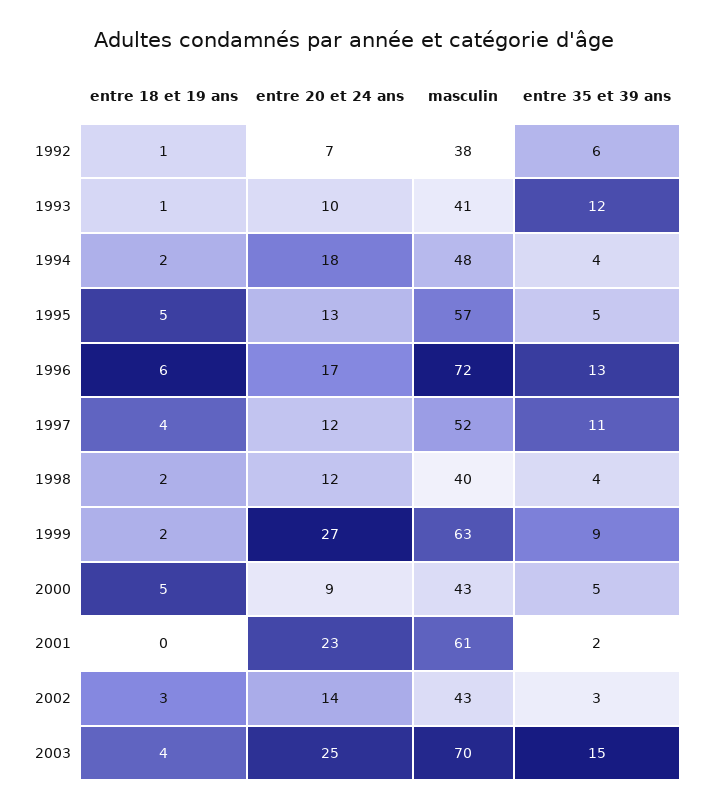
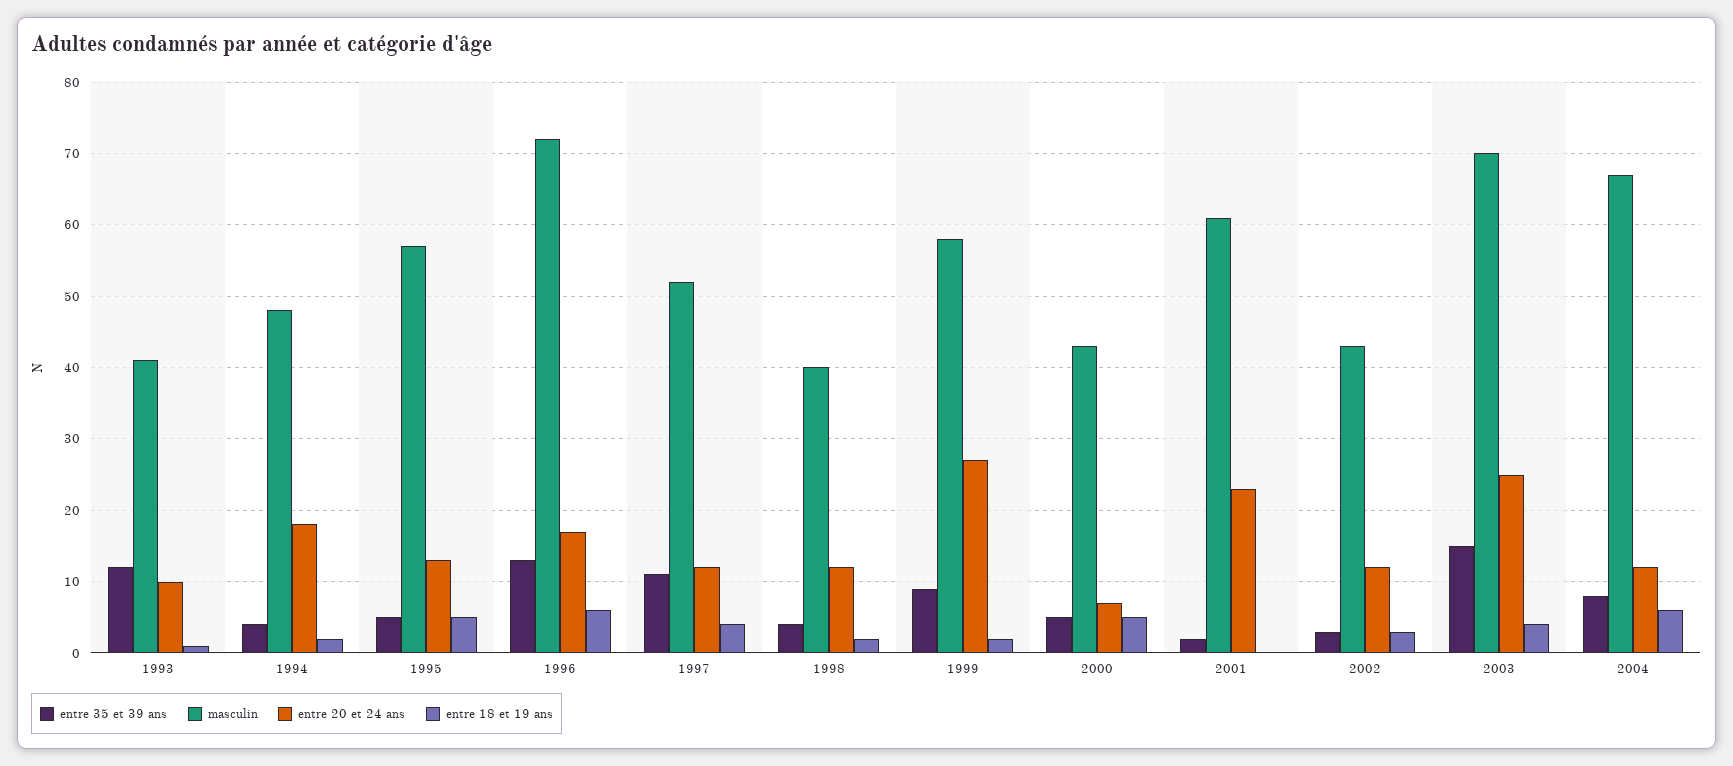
entre 18 et 19 ans, 1992: 1 -> none
entre 20 et 24 ans, 1992: 7 -> none
masculin, 1992: 38 -> none
entre 35 et 39 ans, 1992: 6 -> none
masculin, 1999: 63 -> 58
entre 20 et 24 ans, 2000: 9 -> 7
entre 20 et 24 ans, 2002: 14 -> 12
entre 35 et 39 ans, 2004: none -> 8
masculin, 2004: none -> 67
entre 20 et 24 ans, 2004: none -> 12
entre 18 et 19 ans, 2004: none -> 6

